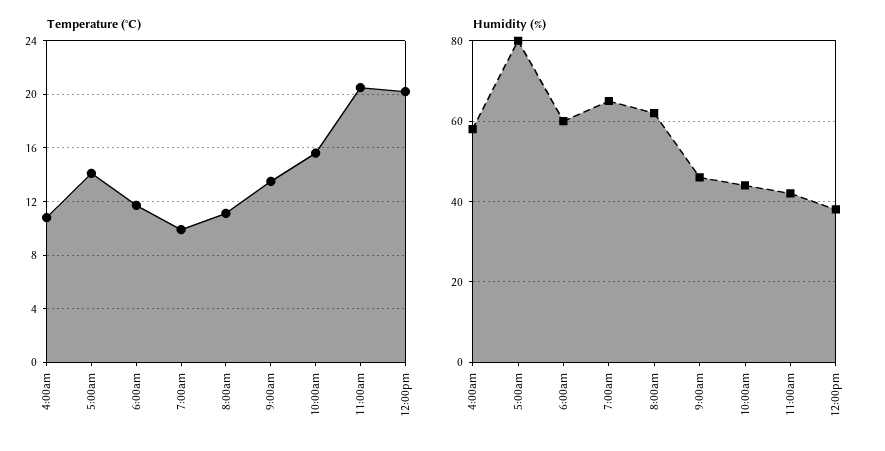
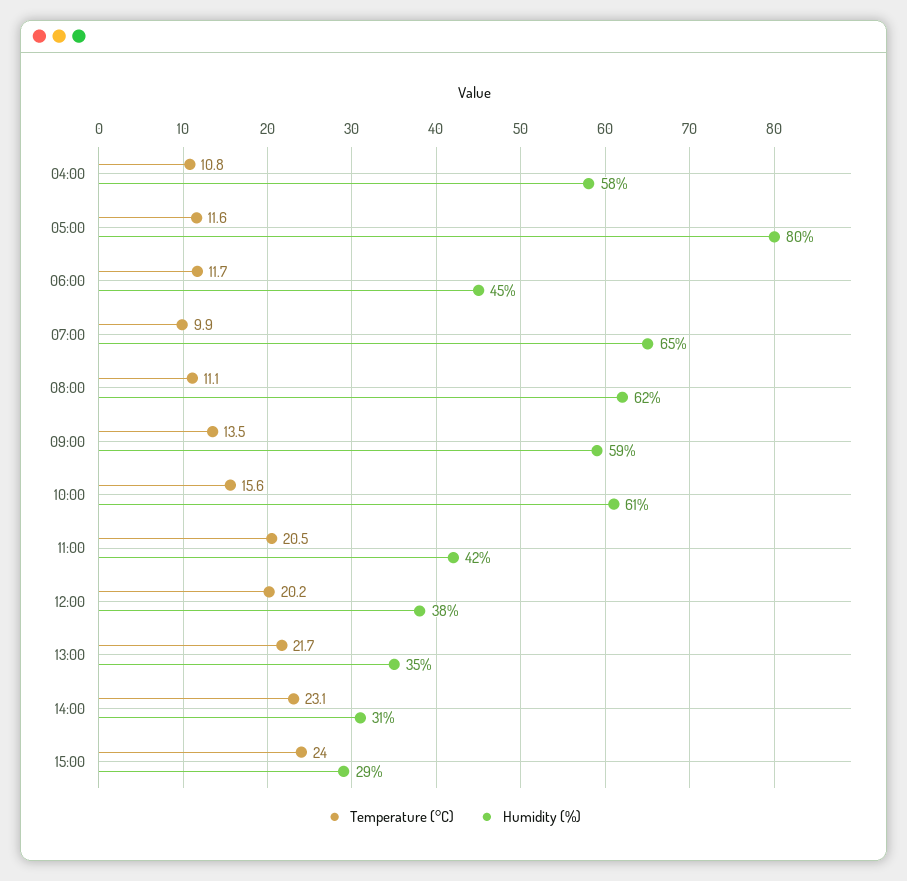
Temperature (°C), 5:00am: 14 -> 11.6
Humidity (%), 6:00am: 60 -> 45
Humidity (%), 9:00am: 45 -> 59
Humidity (%), 10:00am: 45 -> 61
Temperature (°C), 13:00: none -> 21.7
Humidity (%), 13:00: none -> 35
Temperature (°C), 14:00: none -> 23.1
Humidity (%), 14:00: none -> 31
Temperature (°C), 15:00: none -> 24
Humidity (%), 15:00: none -> 29

